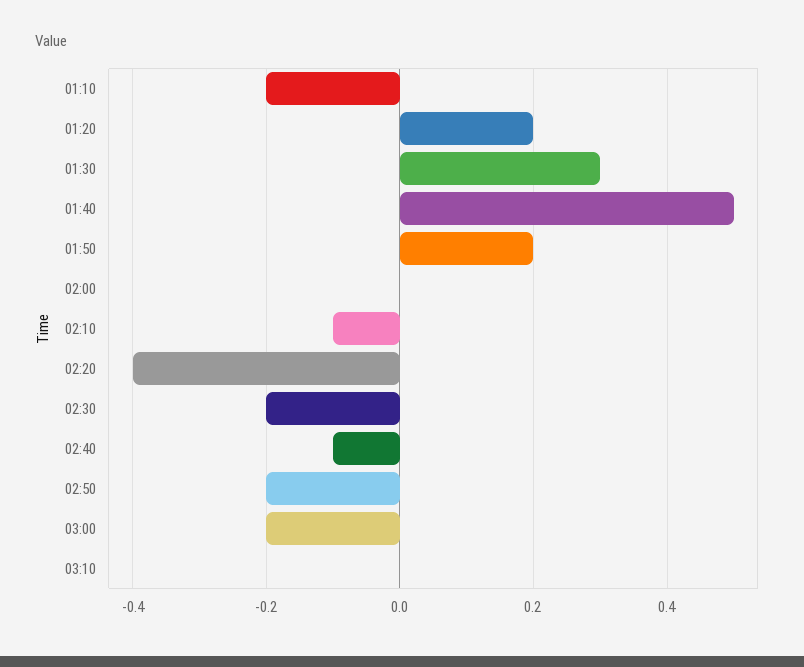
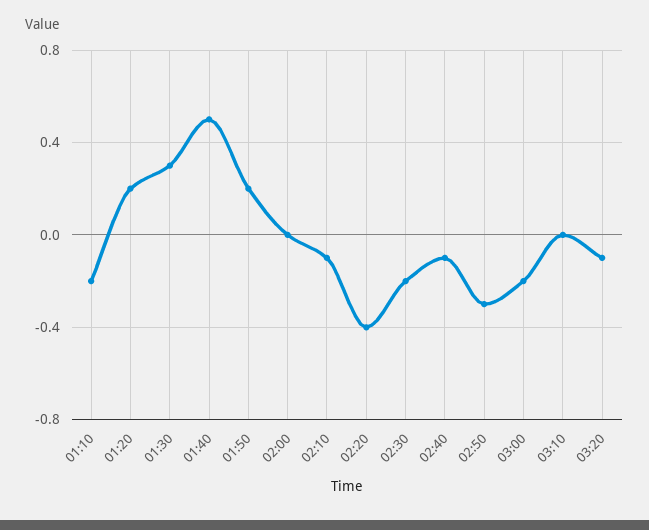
02:50: -0.2 -> -0.3
03:20: none -> -0.1

